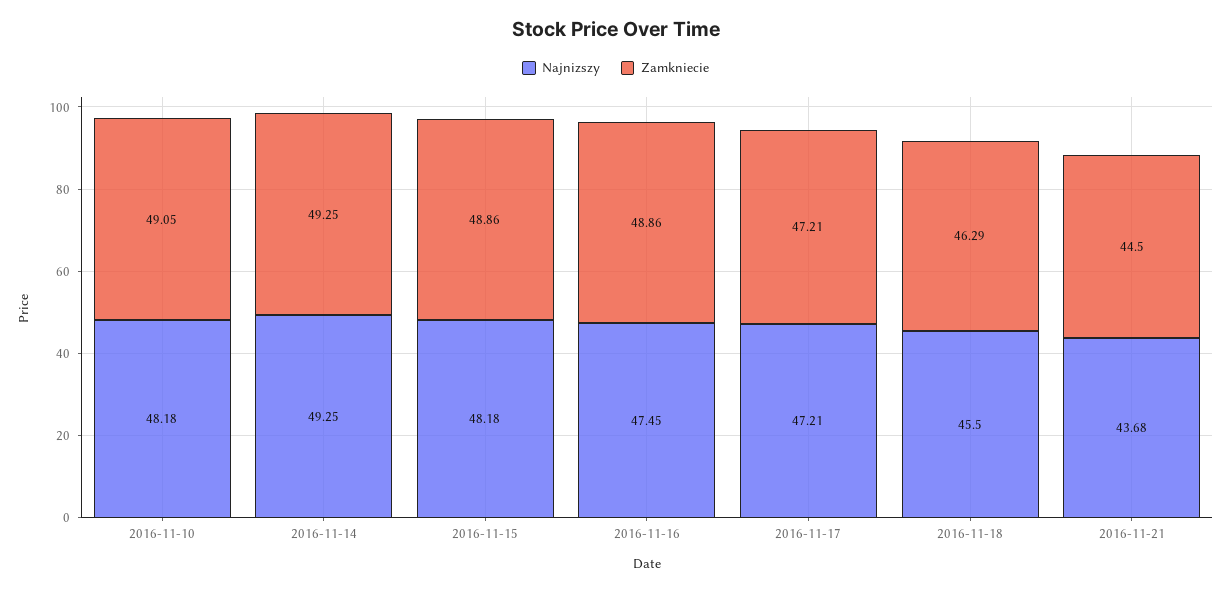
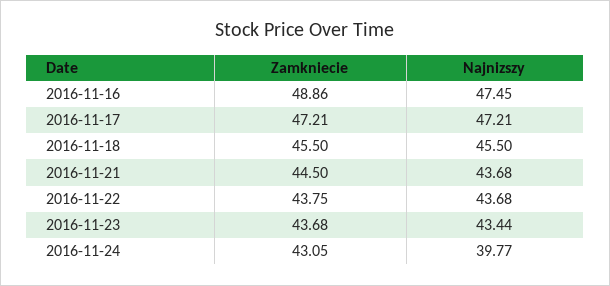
Najnizszy, 2016-11-10: 48.18 -> none
Zamkniecie, 2016-11-10: 49.05 -> none
Najnizszy, 2016-11-14: 49.25 -> none
Zamkniecie, 2016-11-14: 49.25 -> none
Najnizszy, 2016-11-15: 48.18 -> none
Zamkniecie, 2016-11-15: 48.86 -> none
Zamkniecie, 2016-11-18: 46.29 -> 45.5
Zamkniecie, 2016-11-22: none -> 43.75
Najnizszy, 2016-11-22: none -> 43.68
Zamkniecie, 2016-11-23: none -> 43.68
Najnizszy, 2016-11-23: none -> 43.44
Zamkniecie, 2016-11-24: none -> 43.05
Najnizszy, 2016-11-24: none -> 39.77

